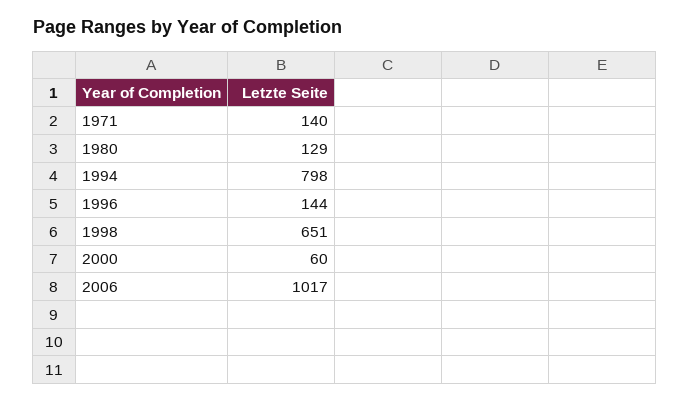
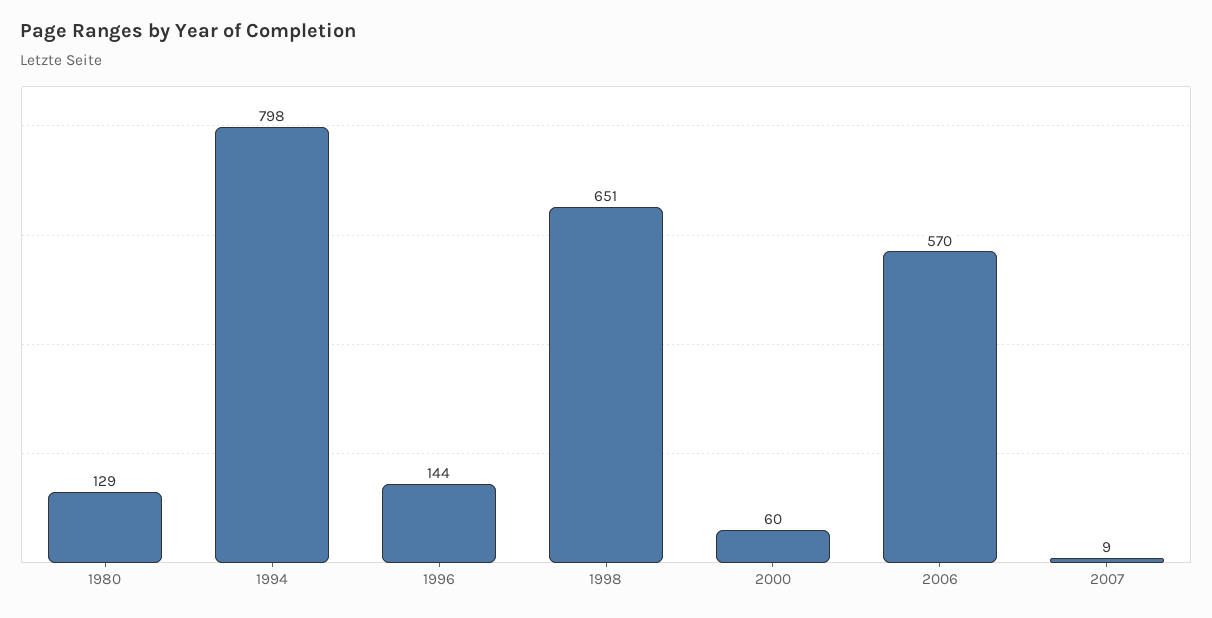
1971: 140 -> none
2006: 1017 -> 570
2007: none -> 9

